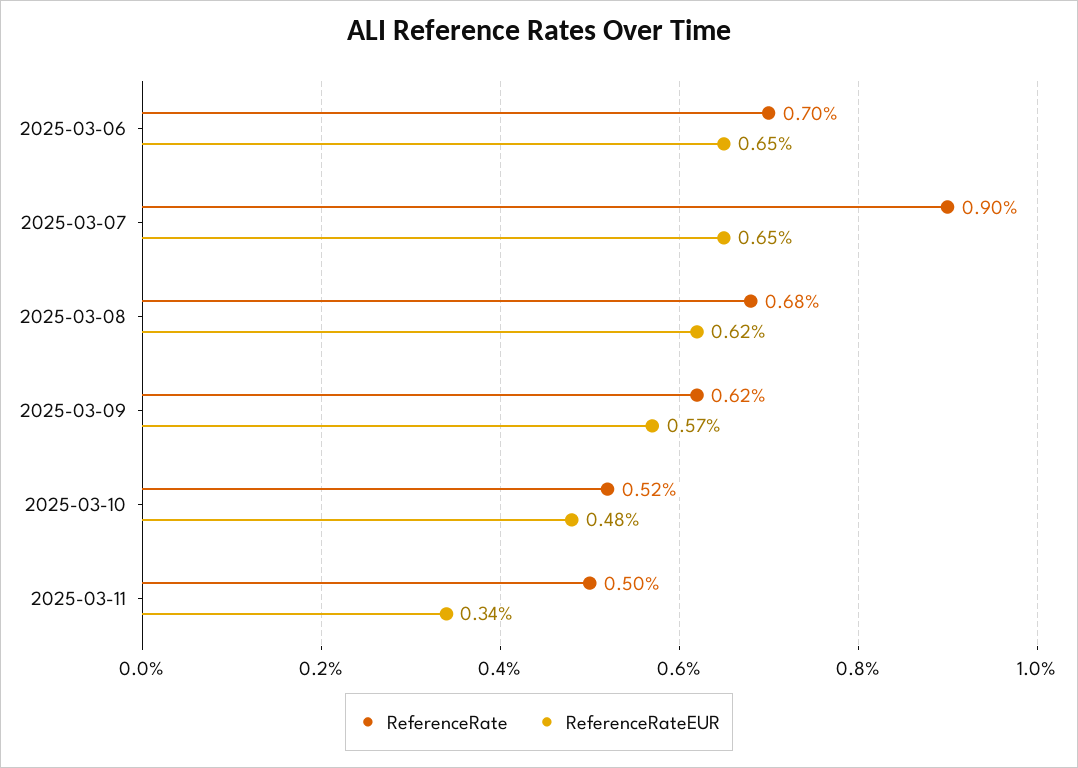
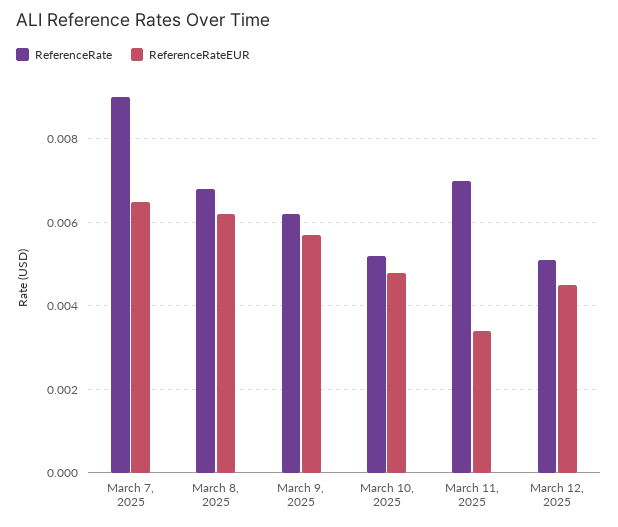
ReferenceRate, 2025-03-06: 0.007 -> none
ReferenceRateEUR, 2025-03-06: 0.0065 -> none
ReferenceRate, 2025-03-11: 0.005 -> 0.007
ReferenceRate, March 12, 2025: none -> 0.005
ReferenceRateEUR, March 12, 2025: none -> 0.0045

